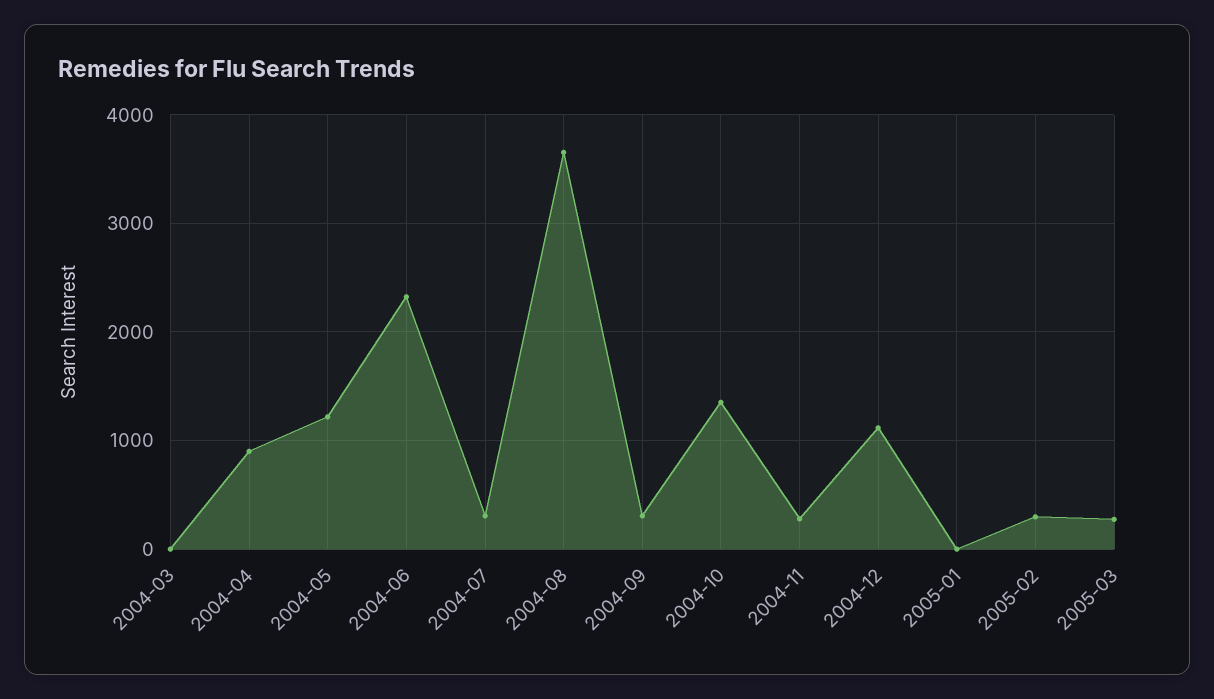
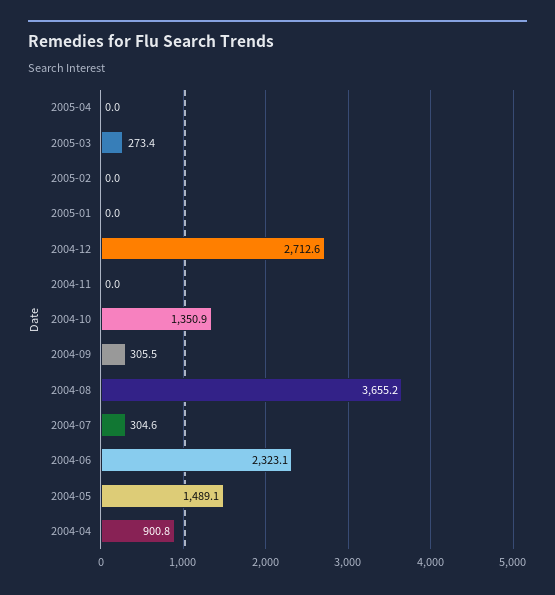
2004-03: 0 -> none
2004-05: 1200 -> 1489.1
2004-11: 300 -> 0
2004-12: 1100 -> 2712.6
2005-02: 300 -> 0
2005-04: none -> 0

